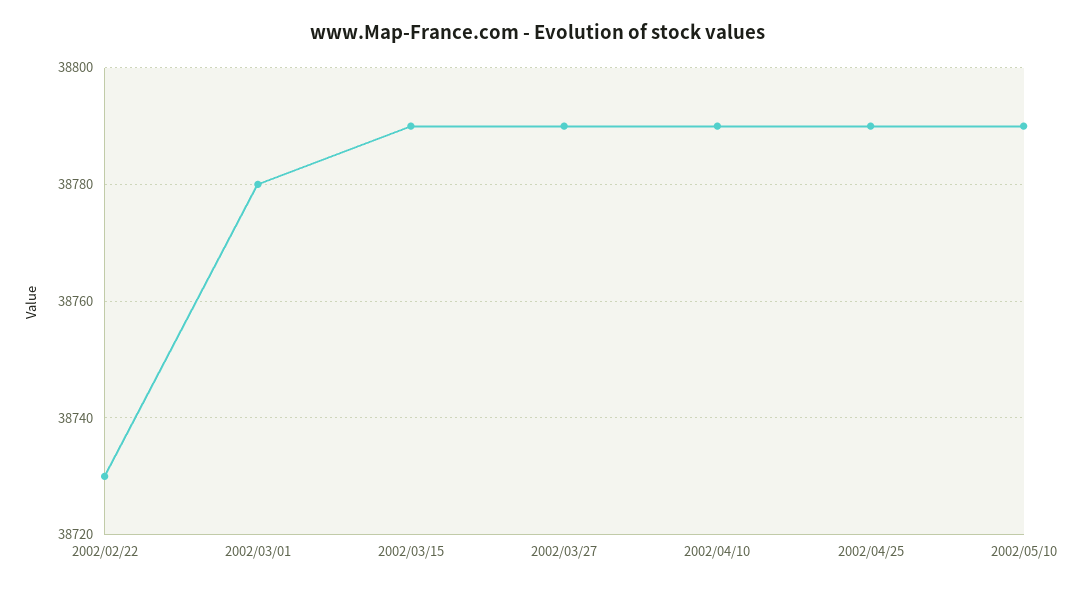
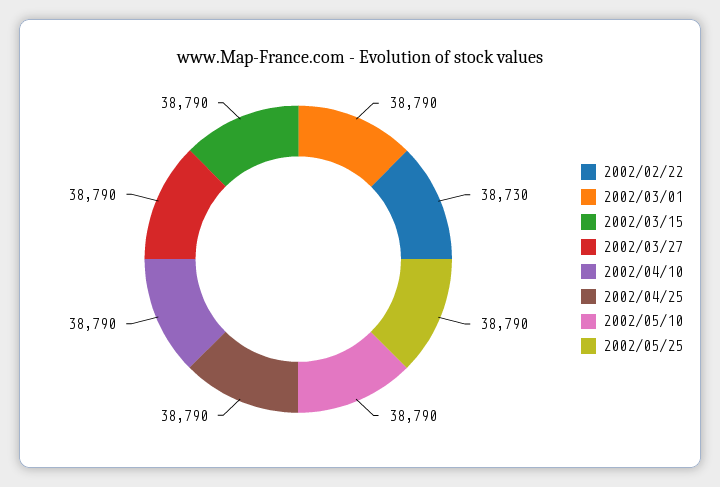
2002/03/01: 38780 -> 38790
2002/05/25: none -> 38790

